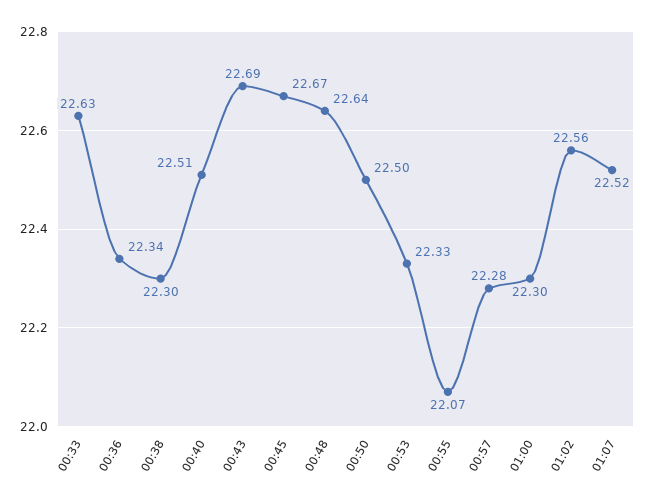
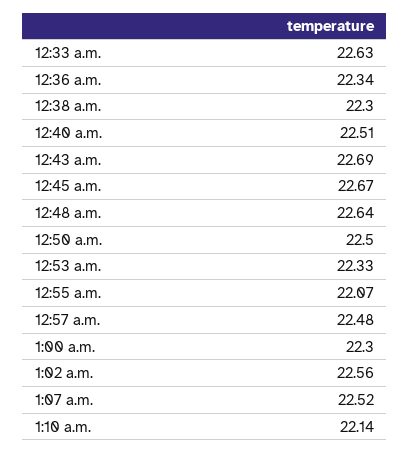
00:57: 22.28 -> 22.48
1:10 a.m.: none -> 22.14

